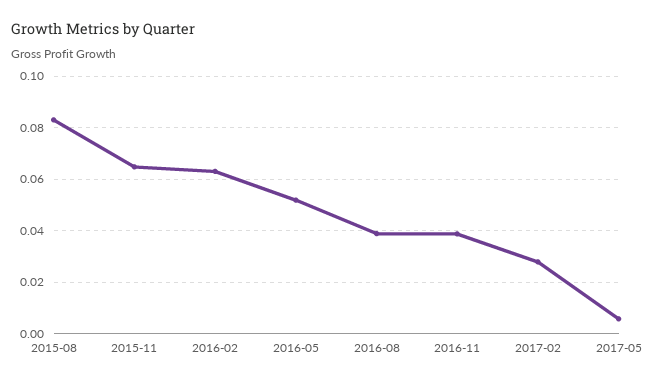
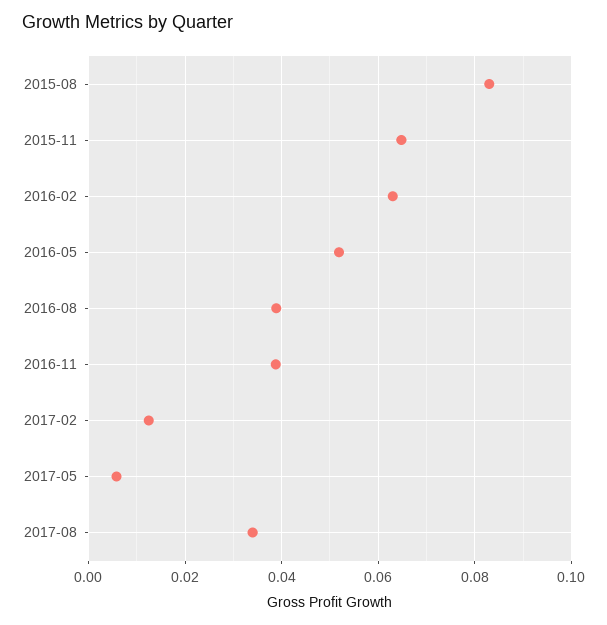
2017-02: 0.0275 -> 0.012
2017-08: none -> 0.034

